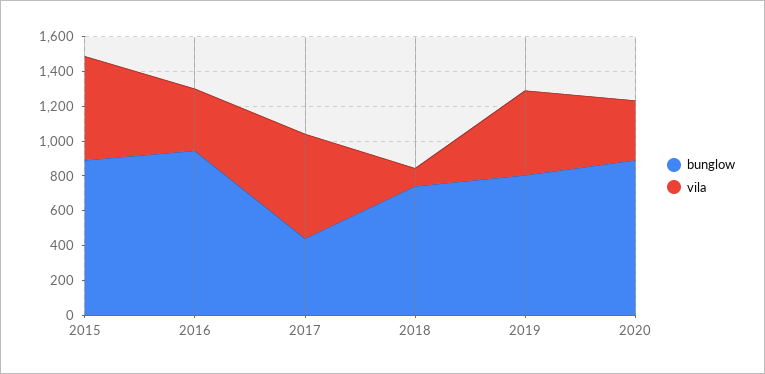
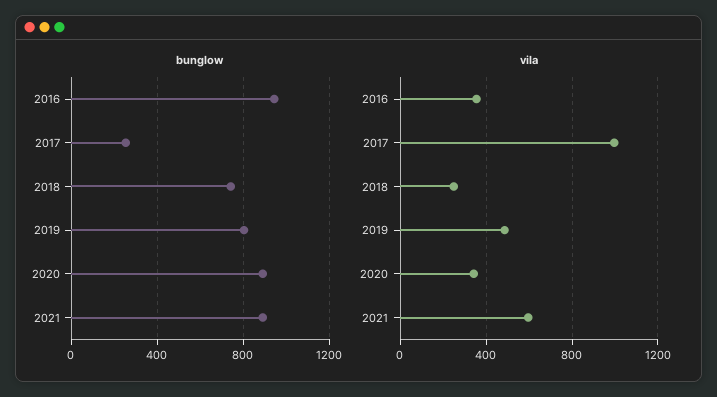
bunglow, 2015: 900 -> none
vila, 2015: 600 -> none
bunglow, 2017: 450 -> 250
vila, 2017: 600 -> 1000
vila, 2018: 100 -> 250
bunglow, 2021: none -> 900
vila, 2021: none -> 600

